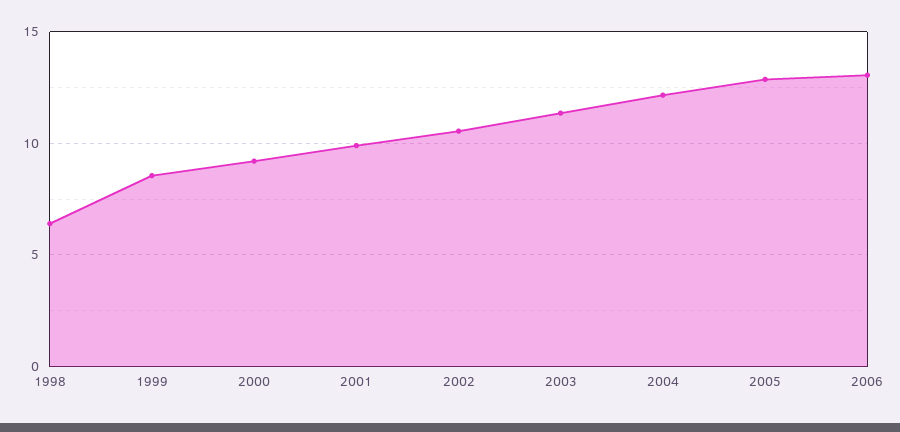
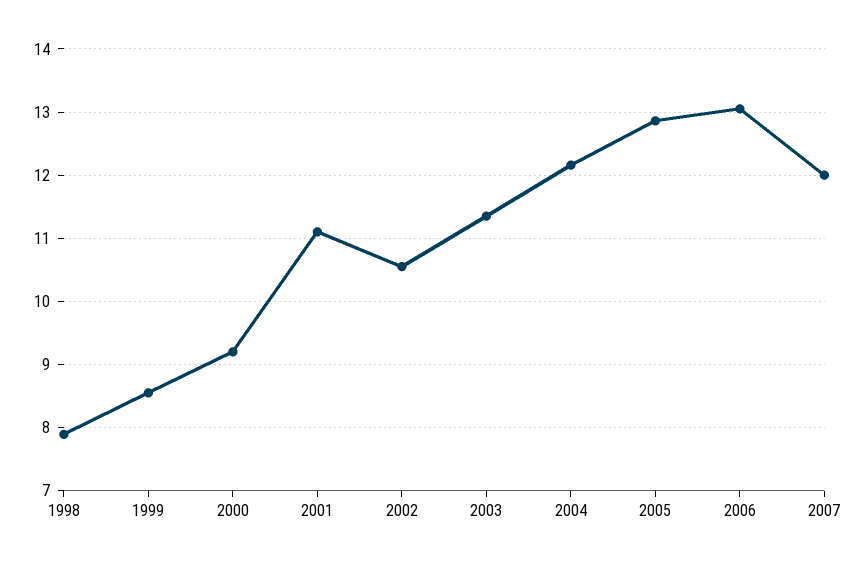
1998: 6.5 -> 7.9
2001: 10 -> 11.1
2007: none -> 12

